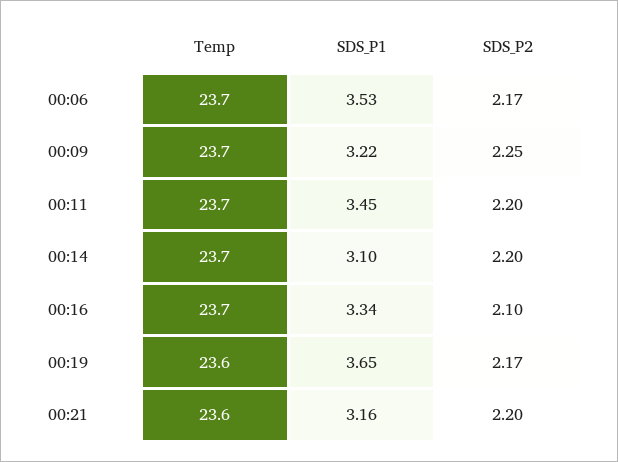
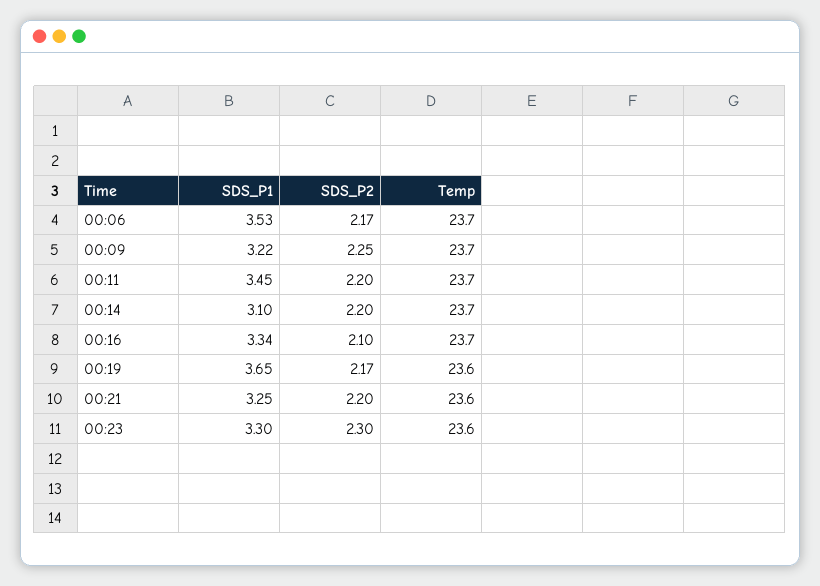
SDS_P1, 00:21: 3.16 -> 3.25
SDS_P1, 00:23: none -> 3.3
SDS_P2, 00:23: none -> 2.3
Temp, 00:23: none -> 23.6

